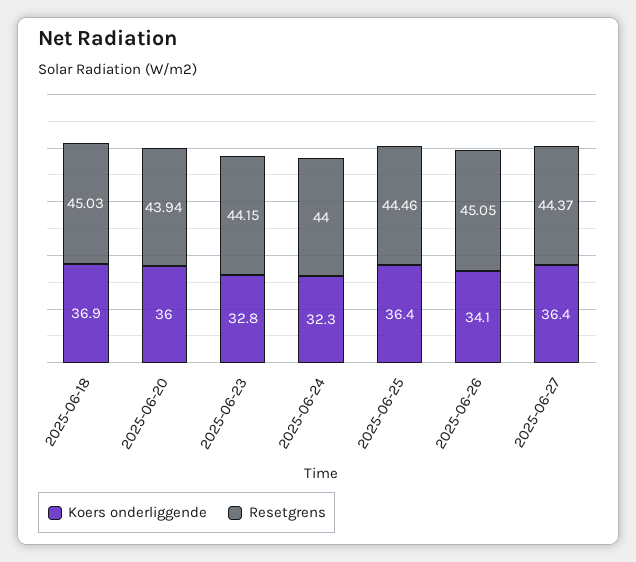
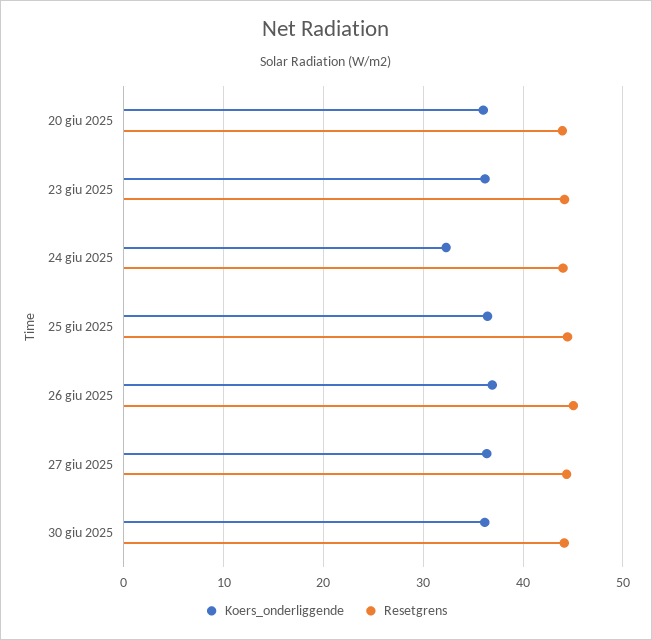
Koers onderliggende, 2025-06-18: 36.9 -> none
Resetgrens, 2025-06-18: 45.03 -> none
Koers onderliggende, 2025-06-23: 32.8 -> 36
Koers onderliggende, 2025-06-26: 34.1 -> 37
Koers onderliggende, 30 giu 2025: none -> 36
Resetgrens, 30 giu 2025: none -> 44

